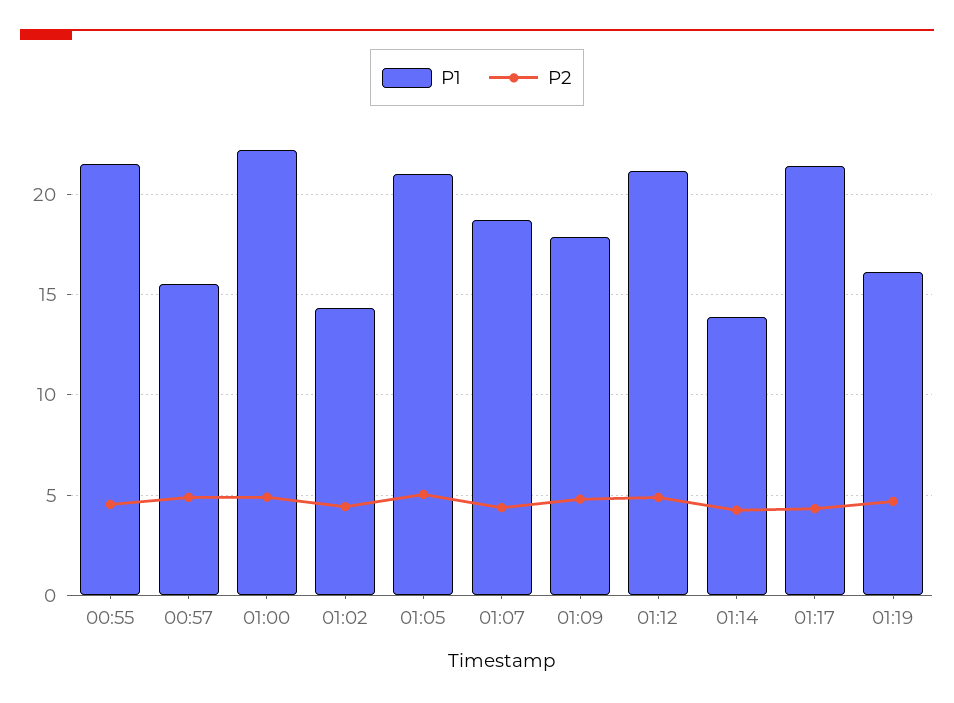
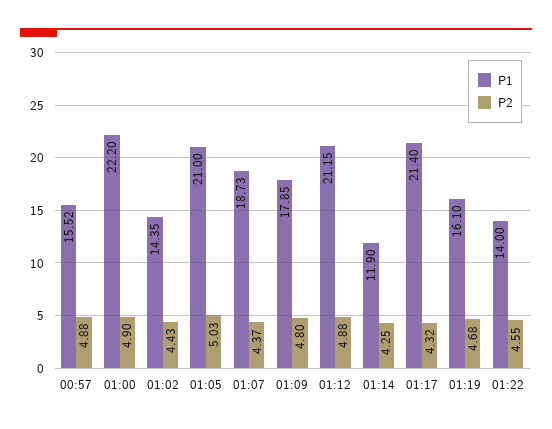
P1, 00:55: 21.5 -> none
P2, 00:55: 4.5 -> none
P1, 01:14: 14 -> 11.9
P1, 01:22: none -> 14
P2, 01:22: none -> 4.55

